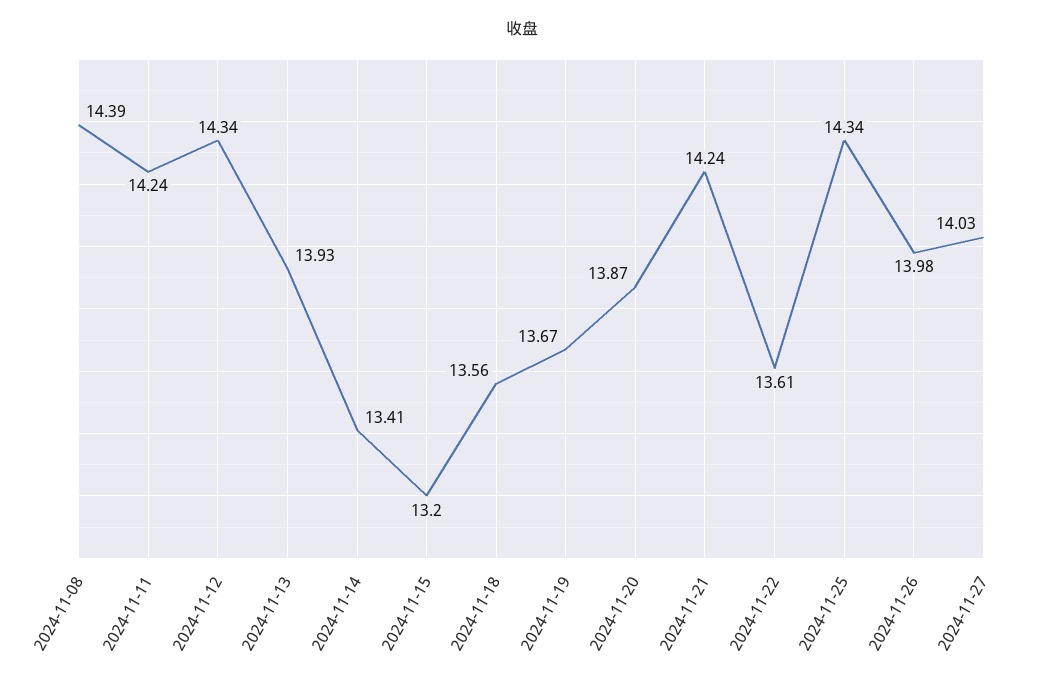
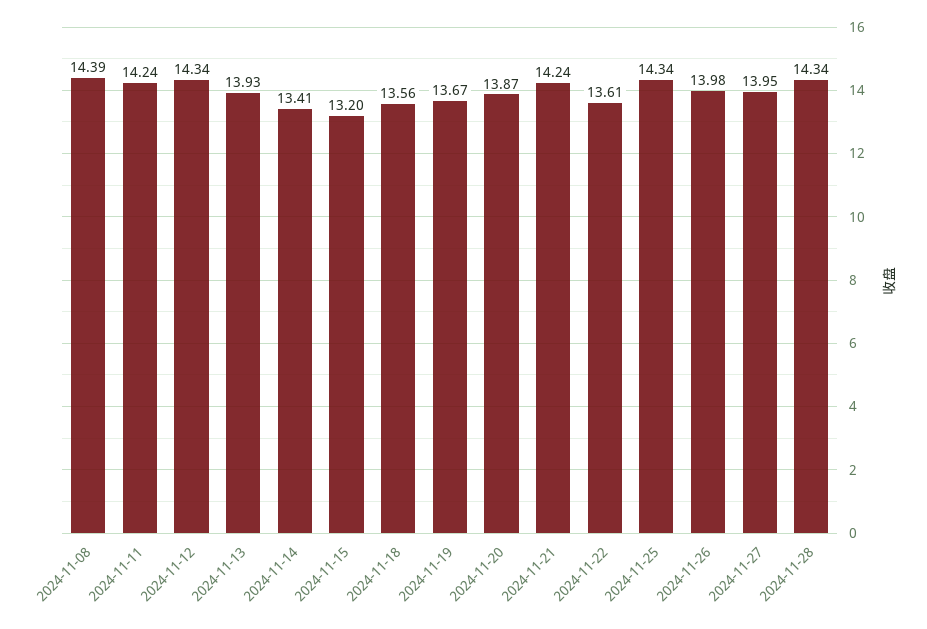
2024-11-27: 14.03 -> 13.95
2024-11-28: none -> 14.34

